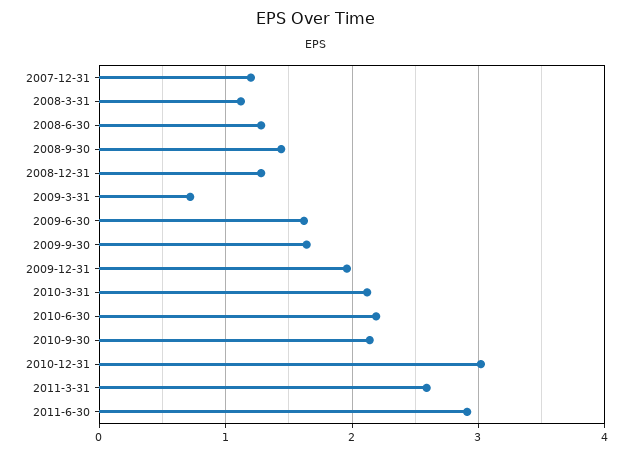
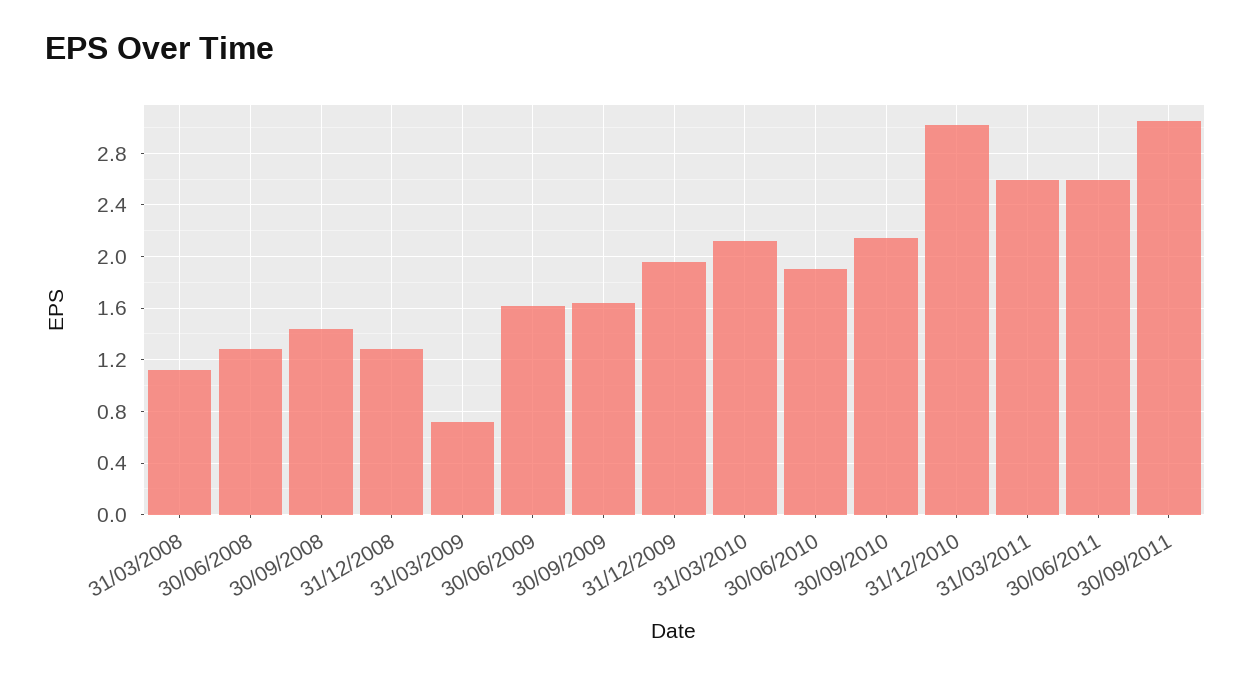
2007-12-31: 1.2 -> none
2010-6-30: 2.2 -> 1.9
2011-6-30: 2.9 -> 2.6
30/09/2011: none -> 3.05

